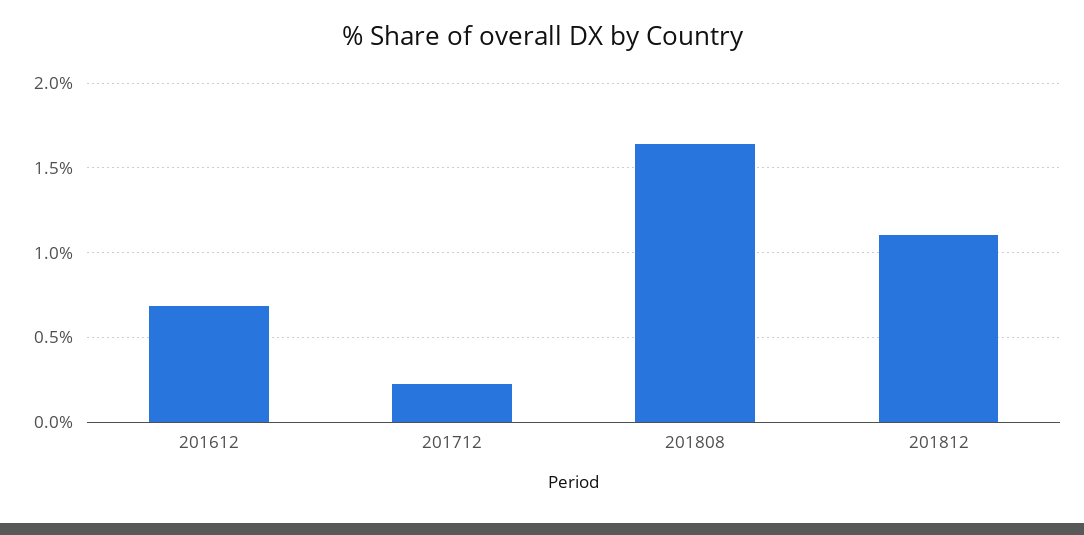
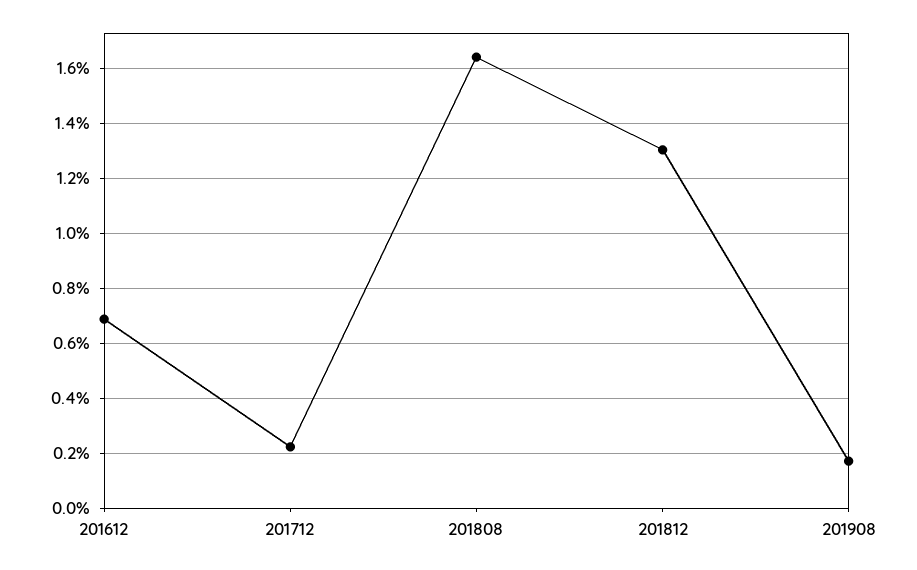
201812: 1.1 -> 1.3
201908: none -> 0.175

